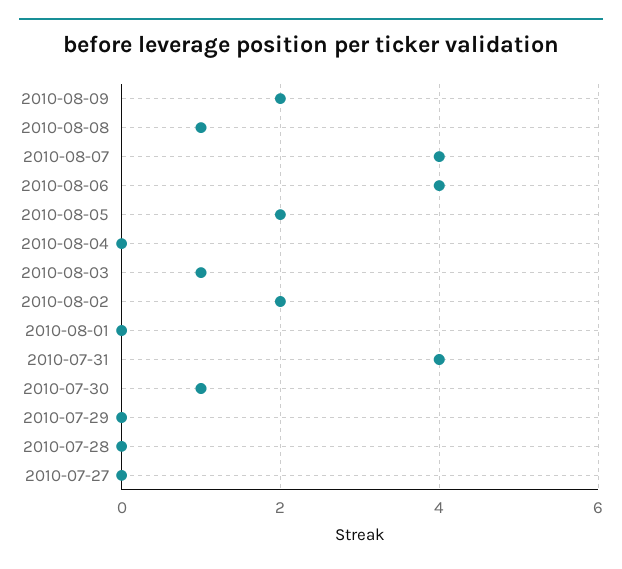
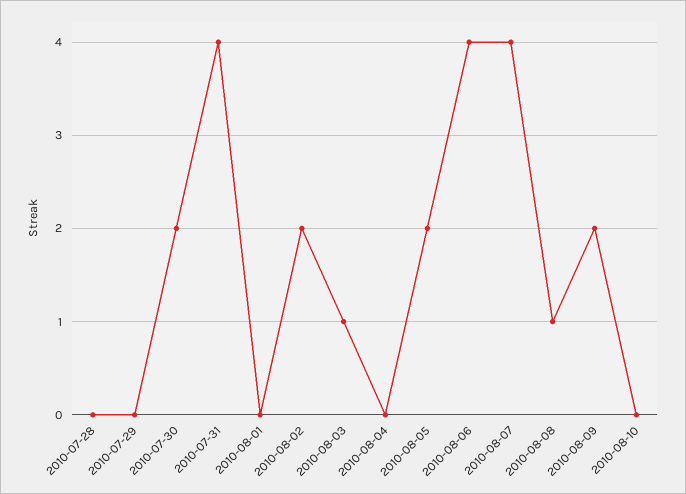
2010-07-30: 1 -> 2
2010-07-27: 0 -> none
2010-08-10: none -> 0

